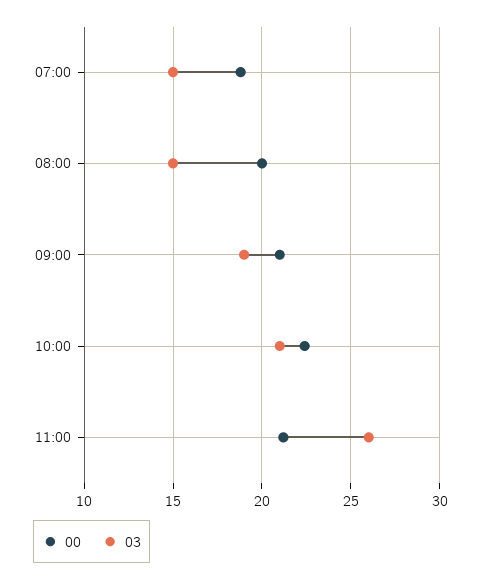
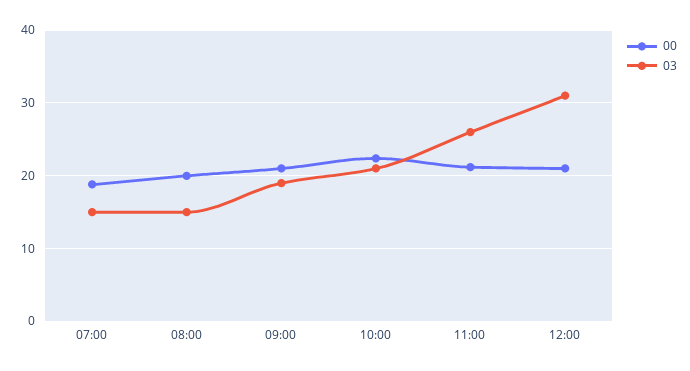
00, 12:00: none -> 21
03, 12:00: none -> 31

